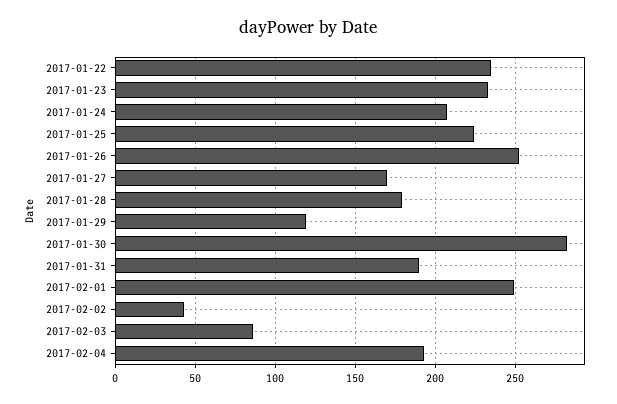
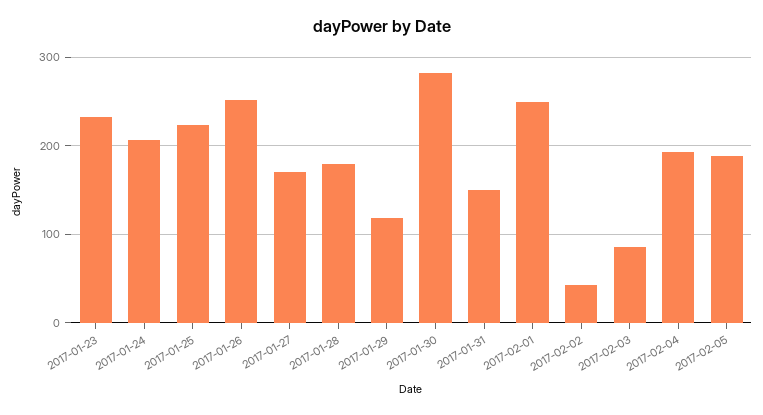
2017-01-22: 235 -> none
2017-01-31: 190 -> 150
2017-02-05: none -> 190

